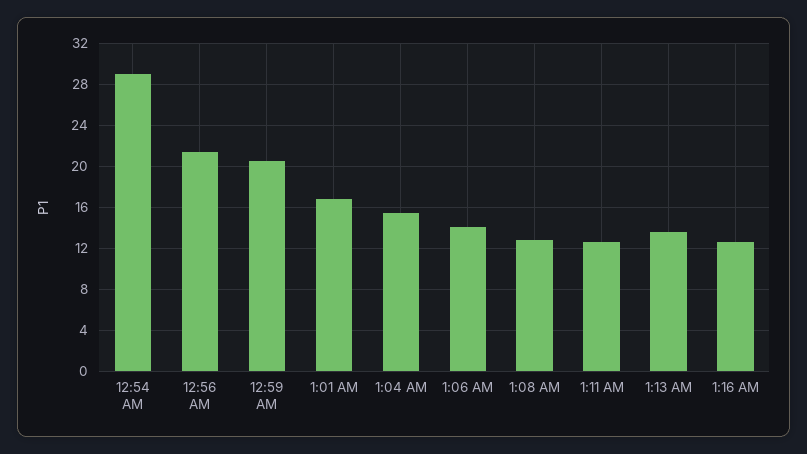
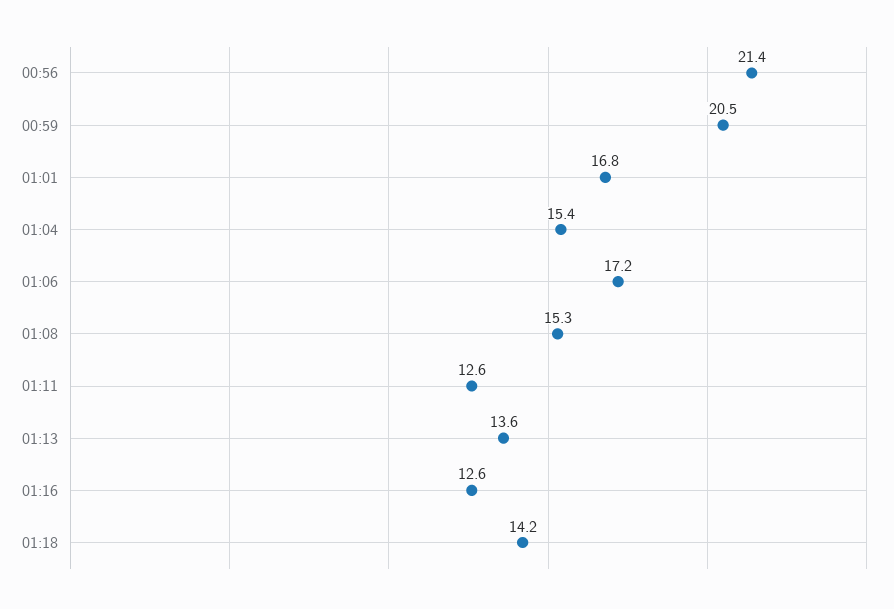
12:54 AM: 29 -> none
1:06 AM: 14 -> 17.2
1:08 AM: 13 -> 15.3
01:18: none -> 14.2

